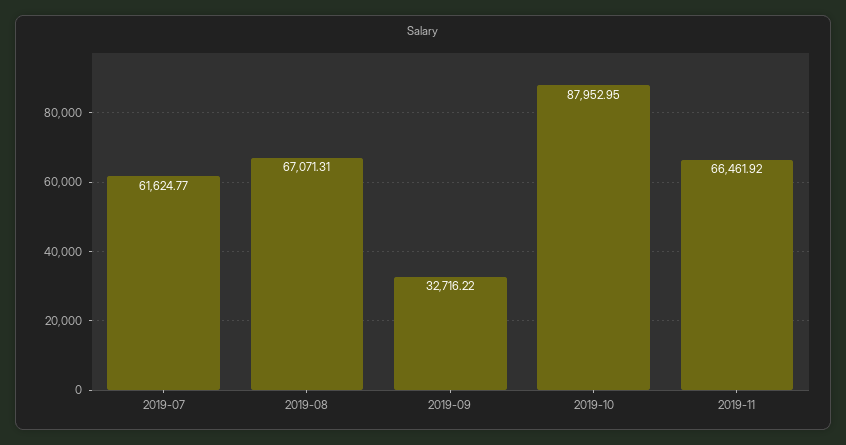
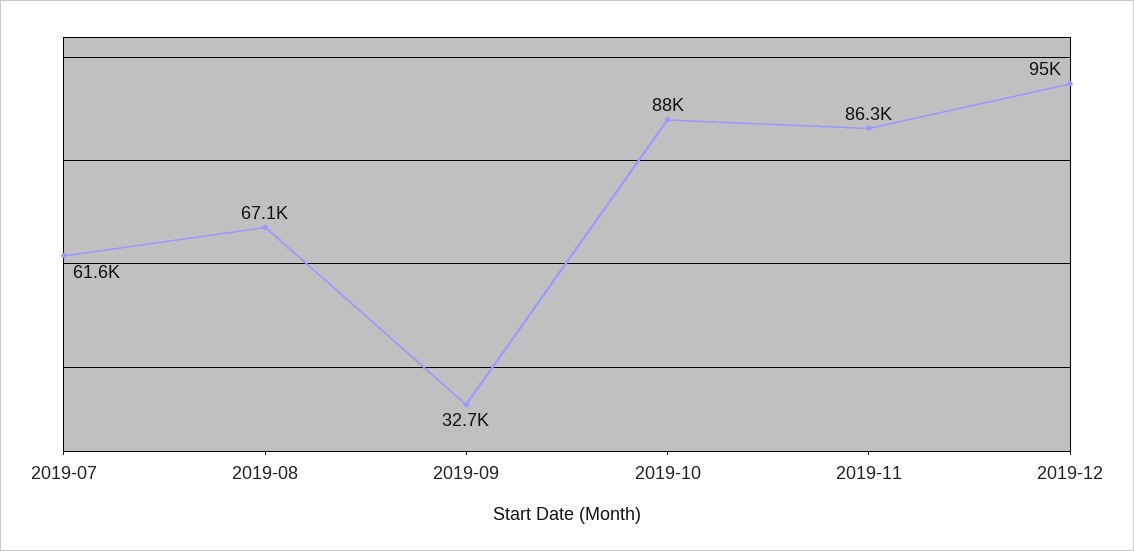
2019-11: 66461.92 -> 86300
2019-12: none -> 95000

